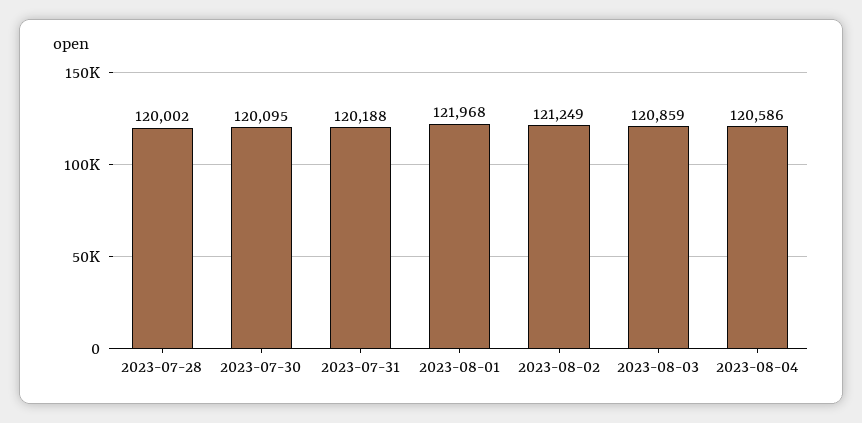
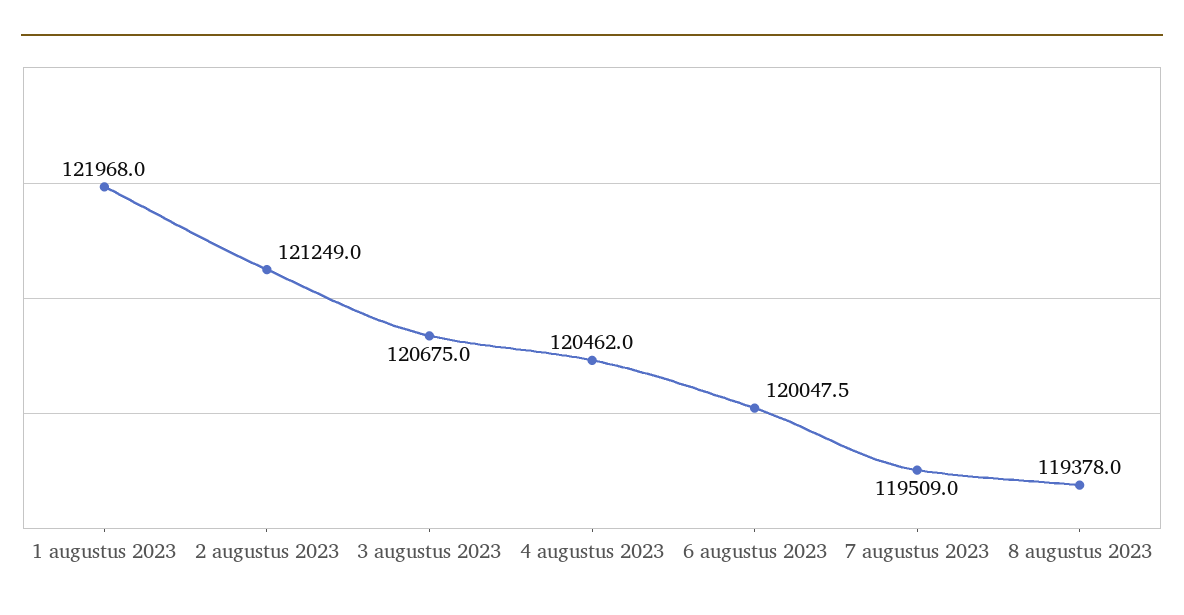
2023-07-28: 120002 -> none
2023-07-30: 120095 -> none
2023-07-31: 120188 -> none
2023-08-03: 120859 -> 120675
2023-08-04: 120586 -> 120462
6 augustus 2023: none -> 120047.5
7 augustus 2023: none -> 119509
8 augustus 2023: none -> 119378

